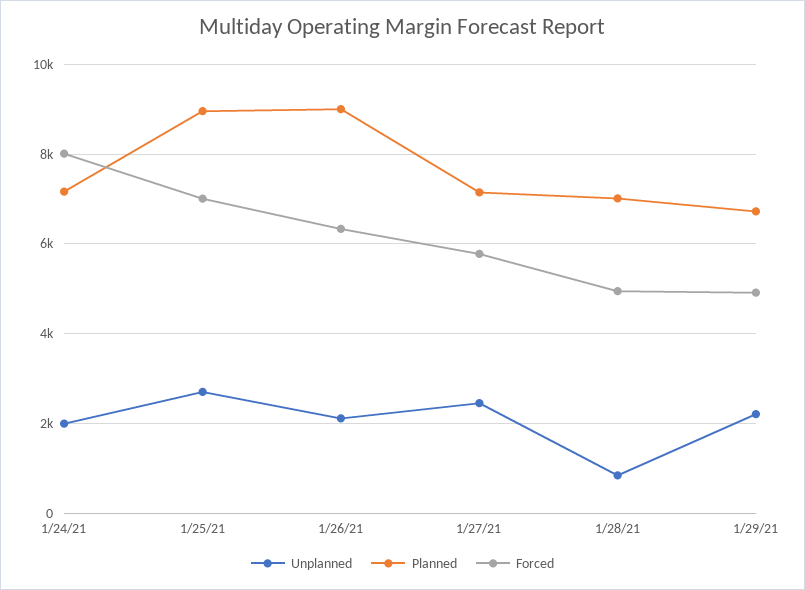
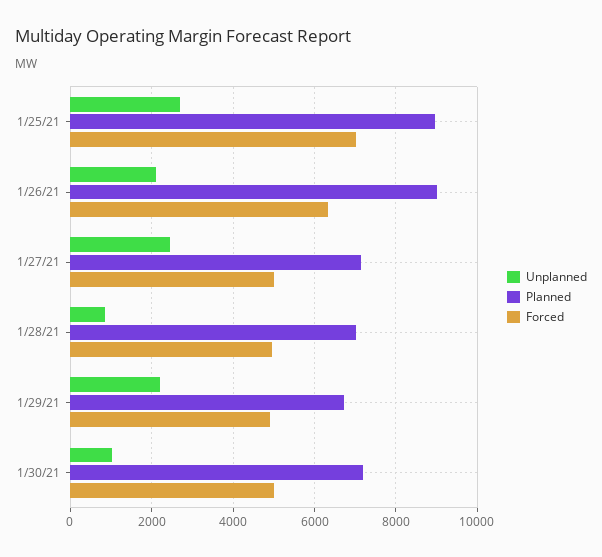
Unplanned, 1/24/21: 2000 -> none
Planned, 1/24/21: 7200 -> none
Forced, 1/24/21: 8000 -> none
Forced, 1/27/21: 5800 -> 5000
Unplanned, 1/30/21: none -> 1000
Planned, 1/30/21: none -> 7200
Forced, 1/30/21: none -> 5000

